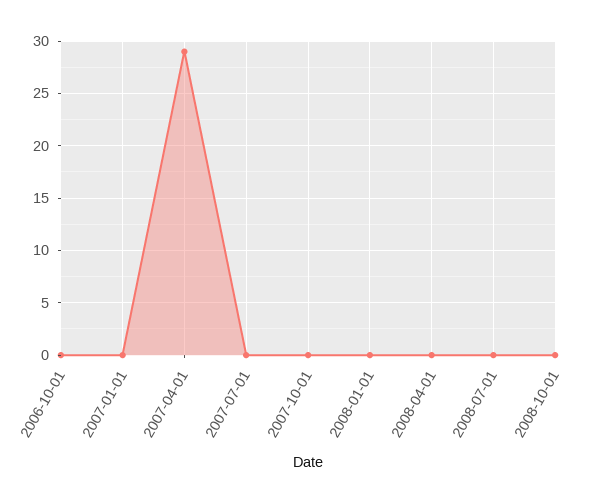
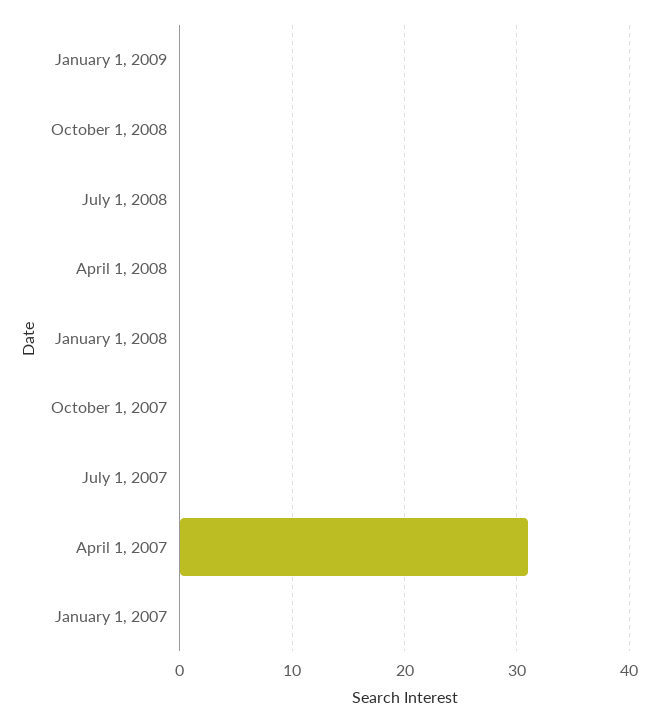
2006-10-01: 0 -> none
2007-04-01: 29 -> 31
January 1, 2009: none -> 0

